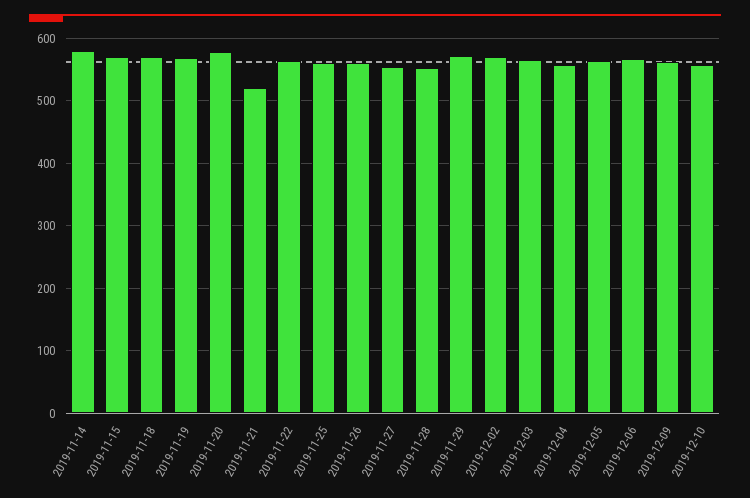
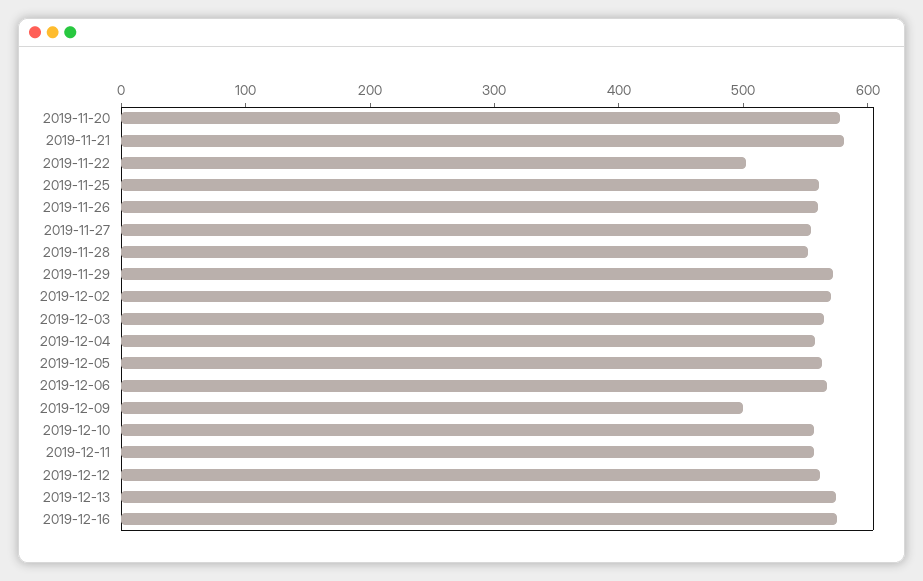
2019-11-14: 580 -> none
2019-11-15: 570 -> none
2019-11-18: 570 -> none
2019-11-19: 570 -> none
2019-11-21: 520 -> 580
2019-11-22: 560 -> 500
2019-12-09: 560 -> 500
2019-12-11: none -> 560
2019-12-12: none -> 560
2019-12-13: none -> 580
2019-12-16: none -> 580

